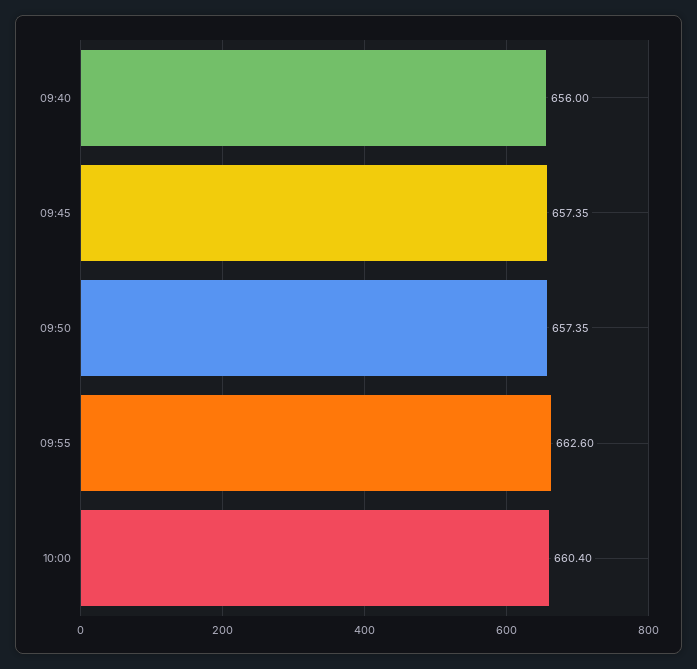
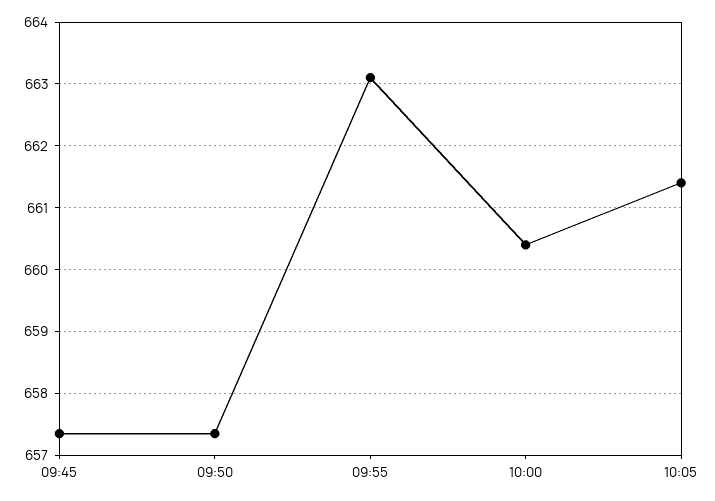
09:40: 656 -> none
09:55: 662.6 -> 663.1
10:05: none -> 661.4

